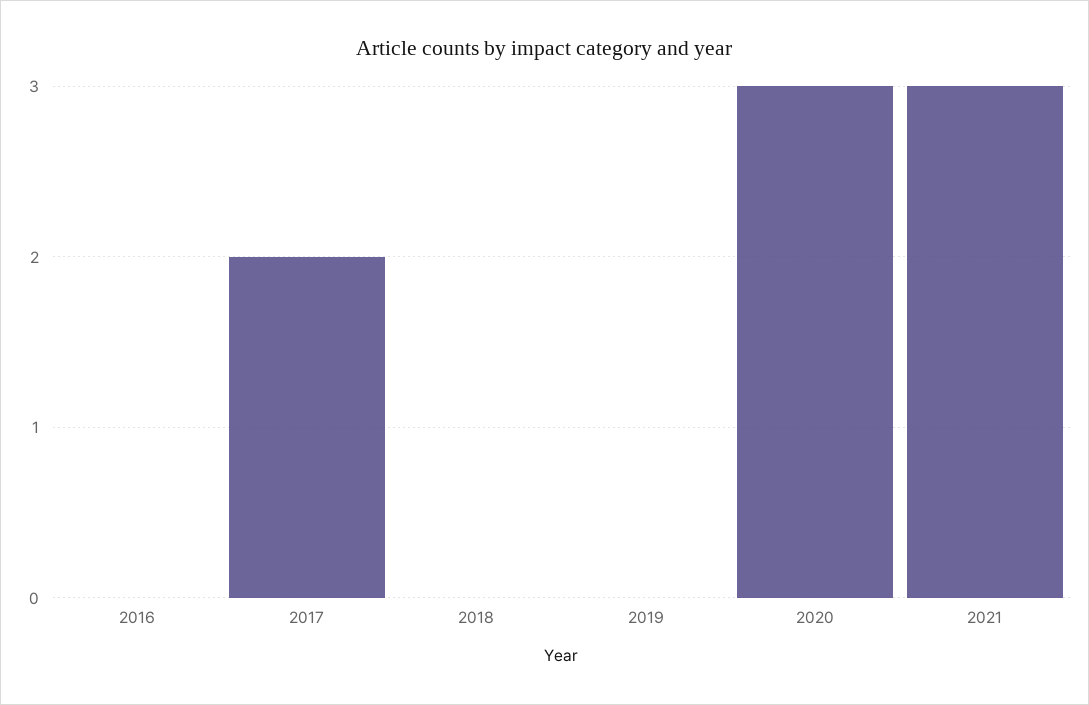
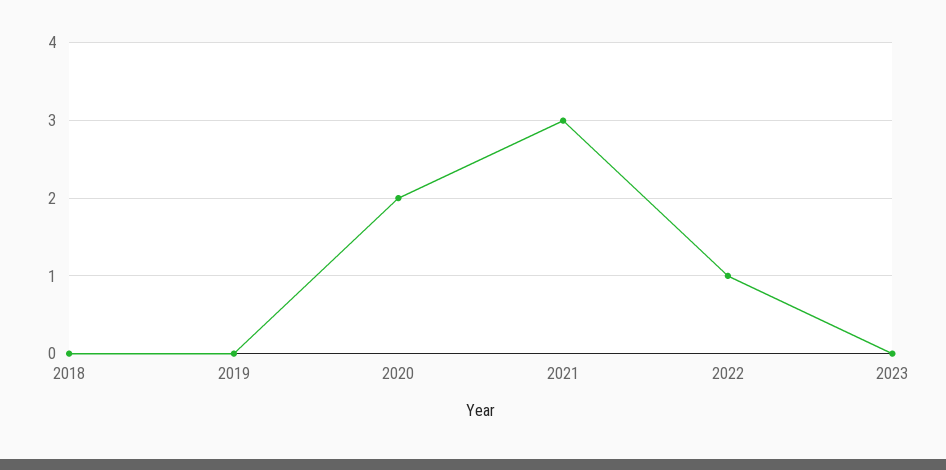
2016: 0 -> none
2017: 2 -> none
2020: 3 -> 2
2022: none -> 1
2023: none -> 0

